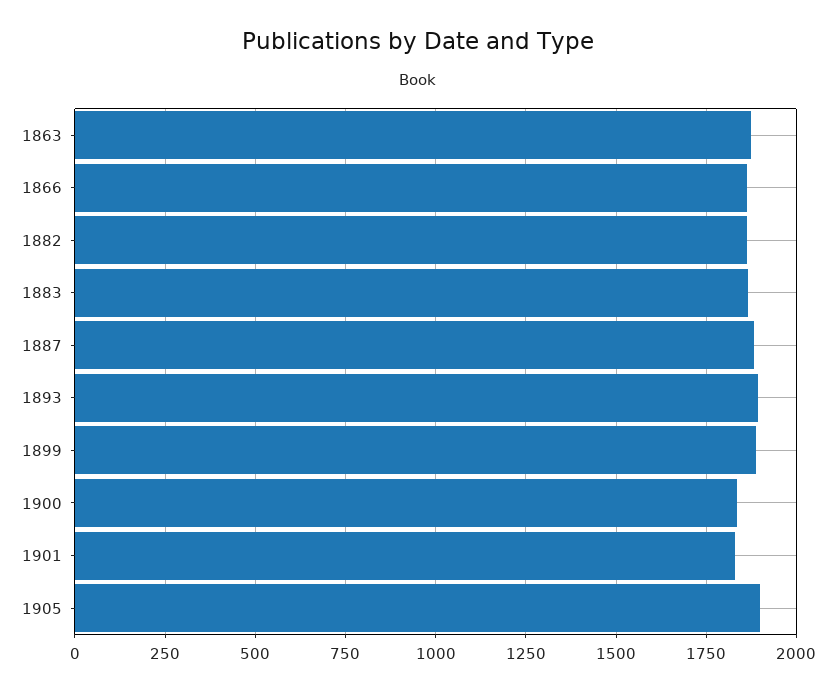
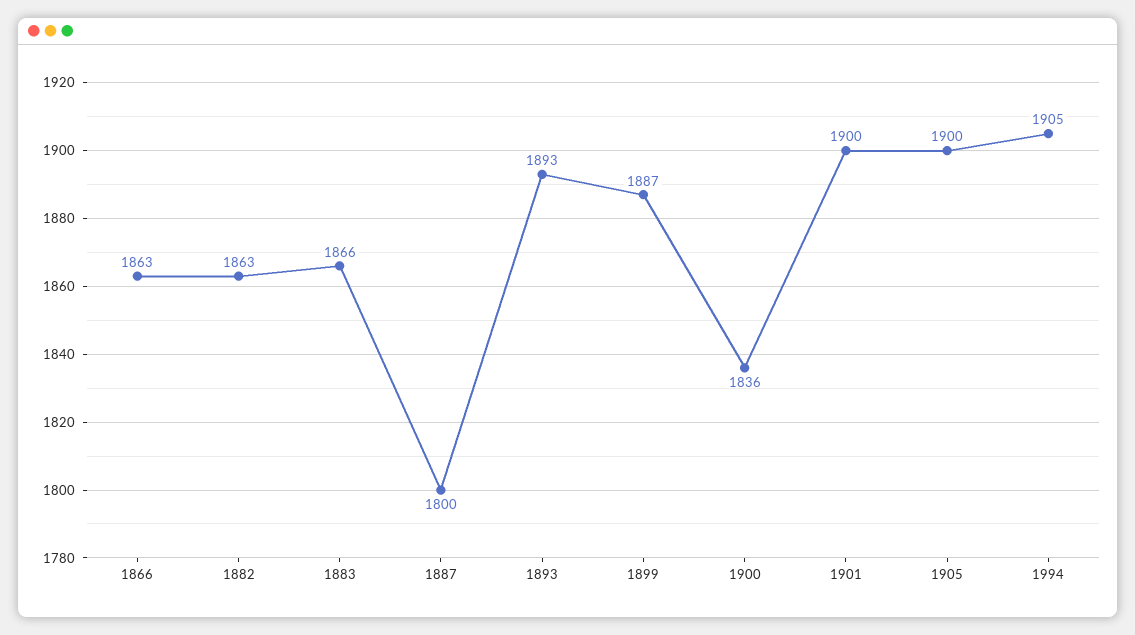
1863: 1875 -> none
1887: 1875 -> 1800
1901: 1825 -> 1900
1994: none -> 1905

